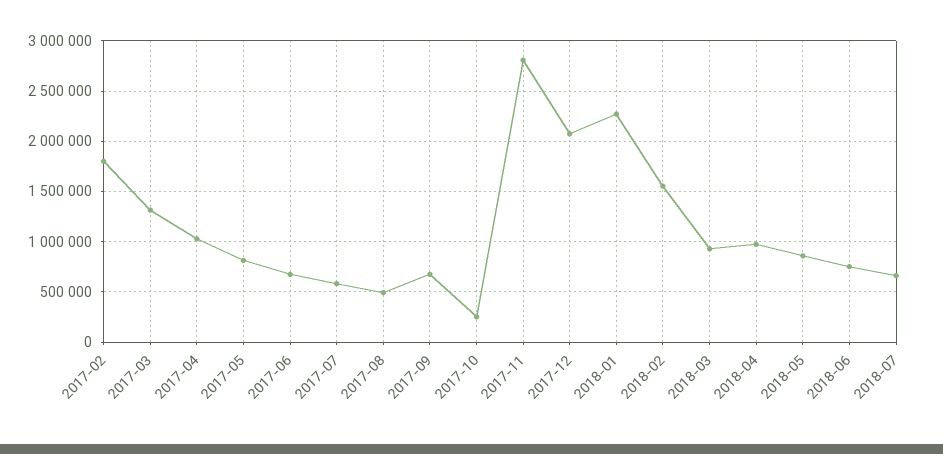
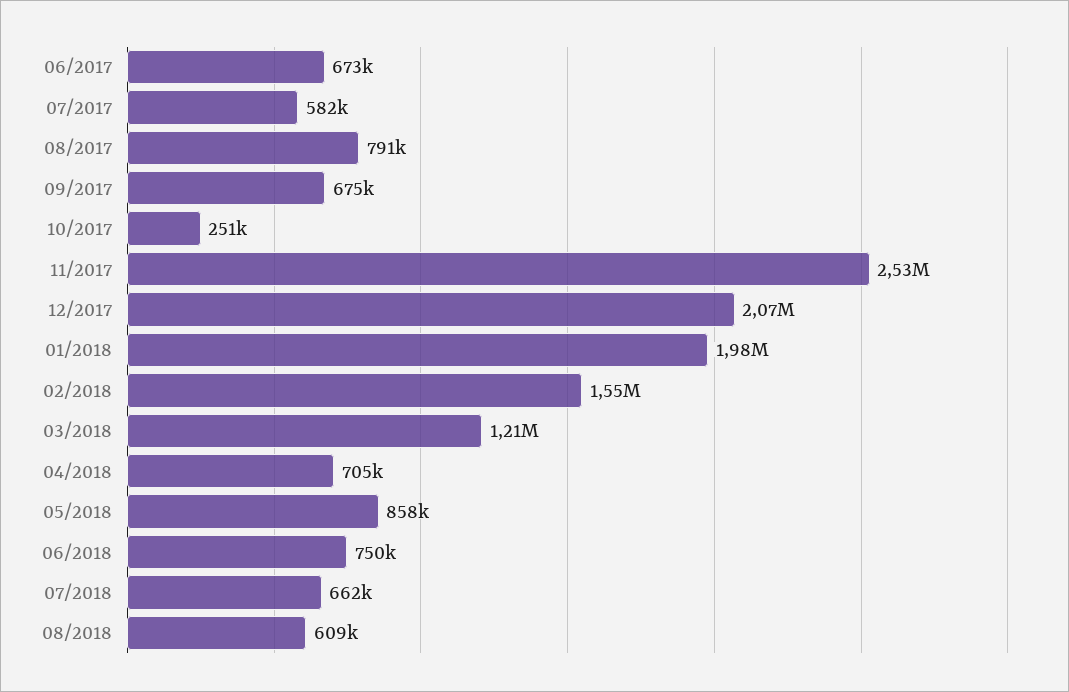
2017-02: 1800000 -> none
2017-03: 1300000 -> none
2017-04: 1000000 -> none
2017-05: 800000 -> none
2017-08: 500000 -> 791000
2017-11: 2800000 -> 2530000
2018-01: 2300000 -> 1980000
2018-03: 900000 -> 1210000
2018-04: 1000000 -> 705000
08/2018: none -> 609000

